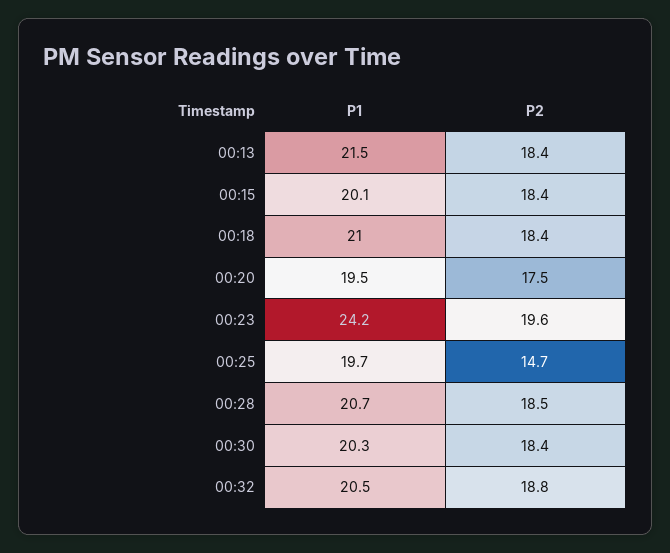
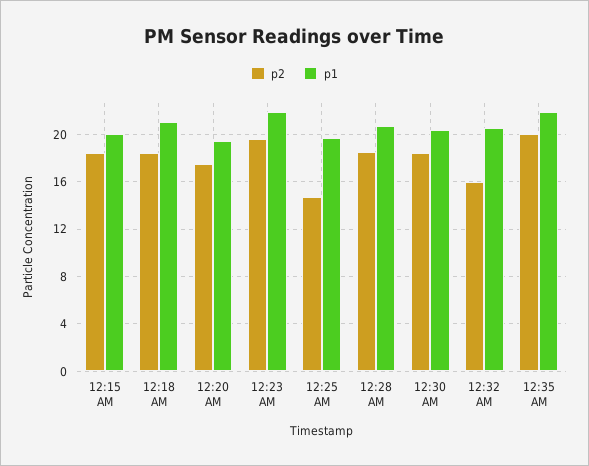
P1, 00:13: 21.5 -> none
P2, 00:13: 18.4 -> none
P1, 00:23: 24.2 -> 22
P2, 00:32: 18.8 -> 16
P2, 12:35 AM: none -> 20
P1, 12:35 AM: none -> 22

